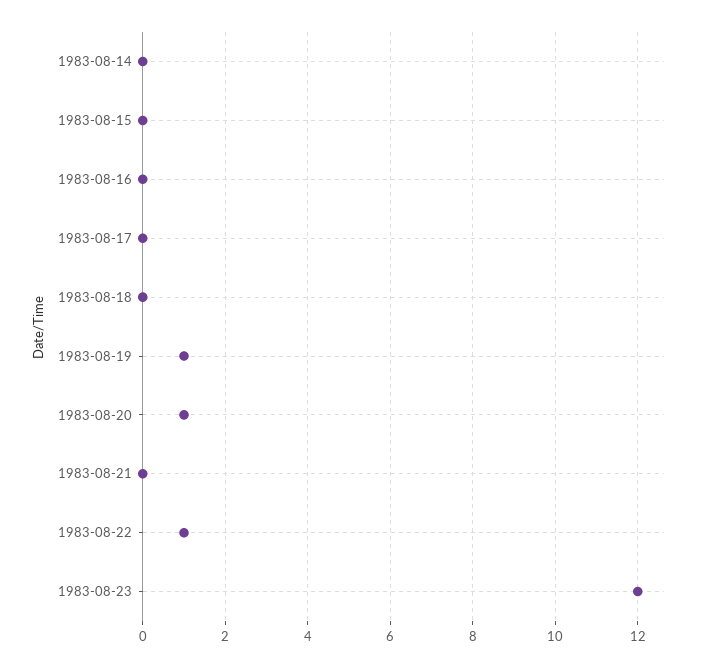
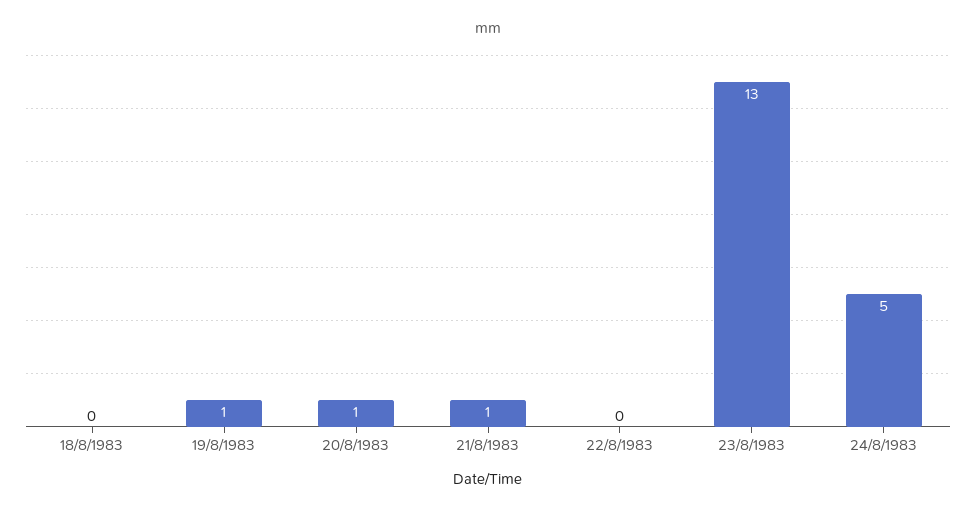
1983-08-14: 0 -> none
1983-08-15: 0 -> none
1983-08-16: 0 -> none
1983-08-17: 0 -> none
1983-08-21: 0 -> 1
1983-08-22: 1 -> 0
1983-08-23: 12 -> 13
24/8/1983: none -> 5

